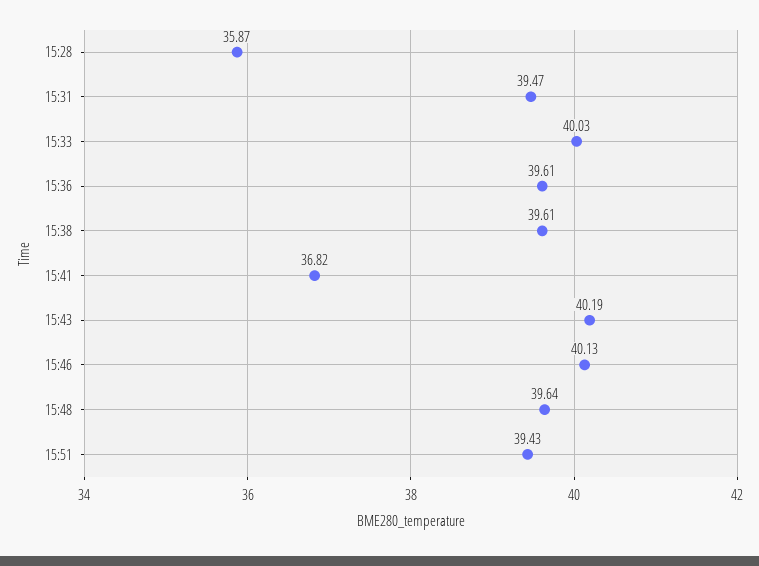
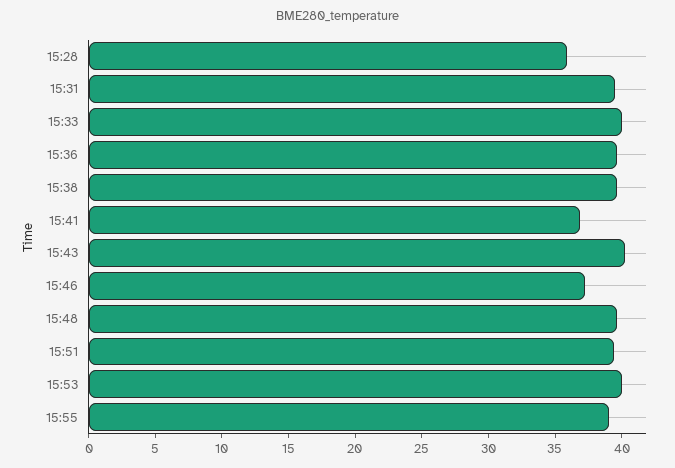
15:46: 40.13 -> 37
15:53: none -> 40
15:55: none -> 39

